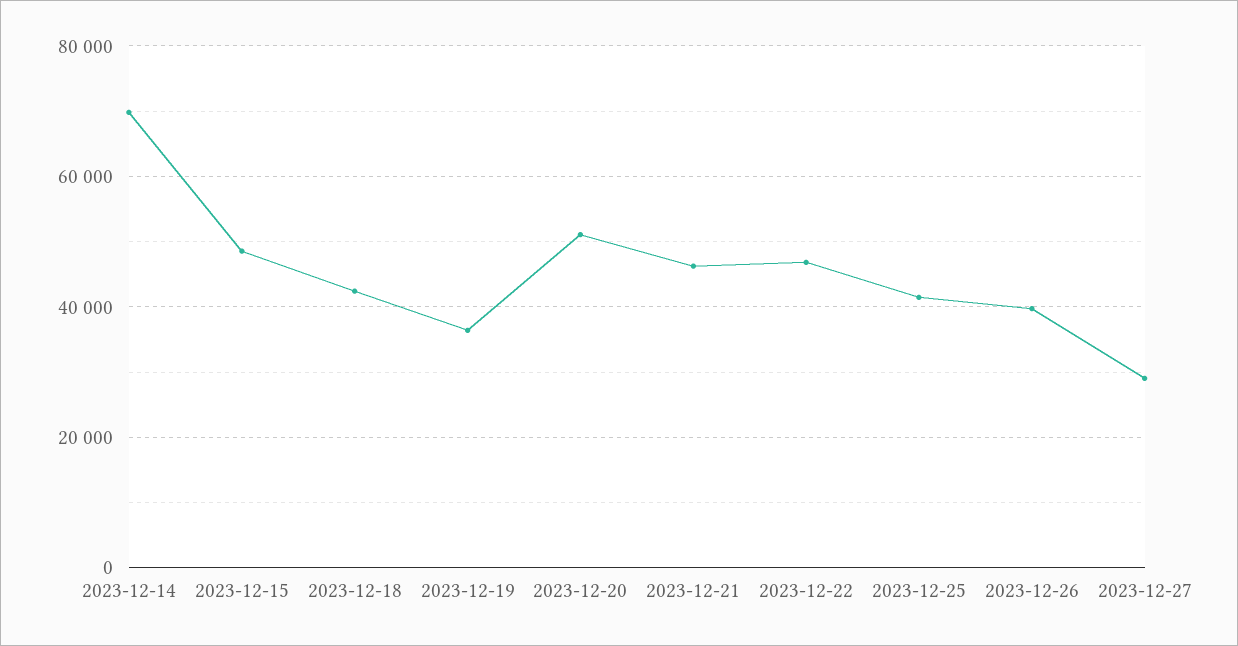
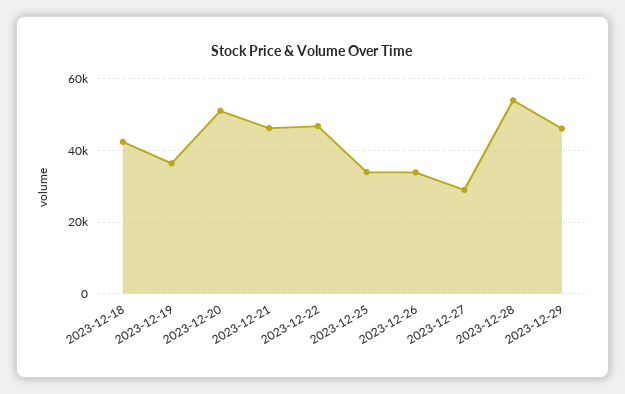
2023-12-14: 70000 -> none
2023-12-15: 48000 -> none
2023-12-25: 42000 -> 34000
2023-12-26: 40000 -> 34000
2023-12-28: none -> 54000
2023-12-29: none -> 46000

